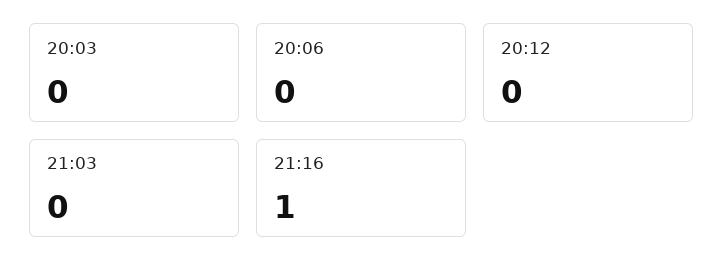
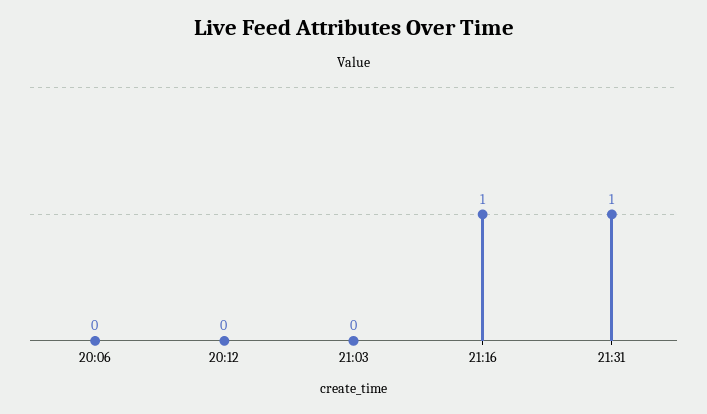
20:03: 0 -> none
21:31: none -> 1

